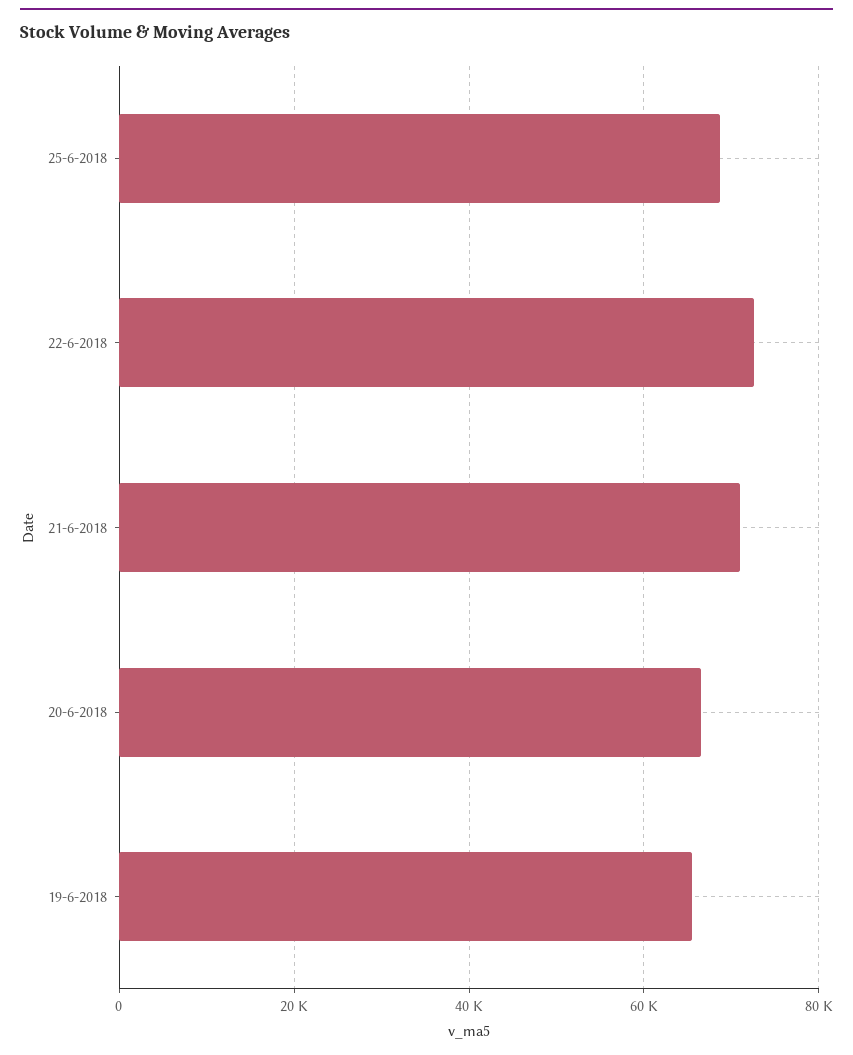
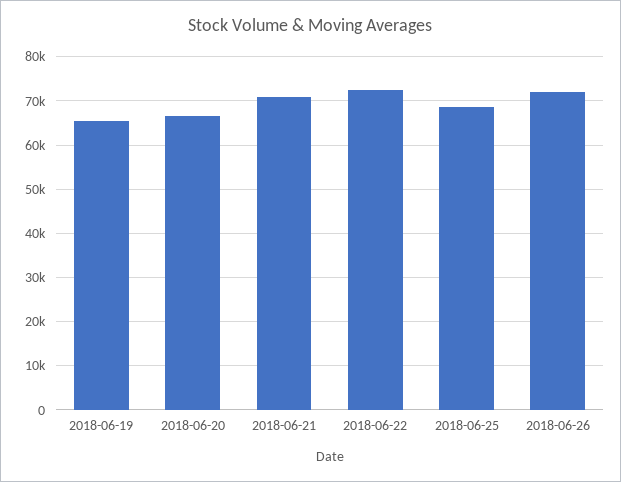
2018-06-26: none -> 72000

